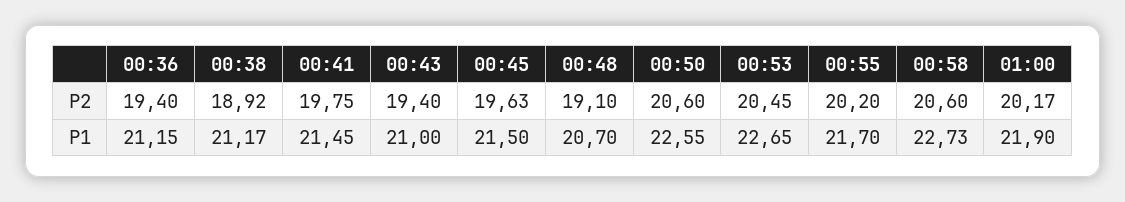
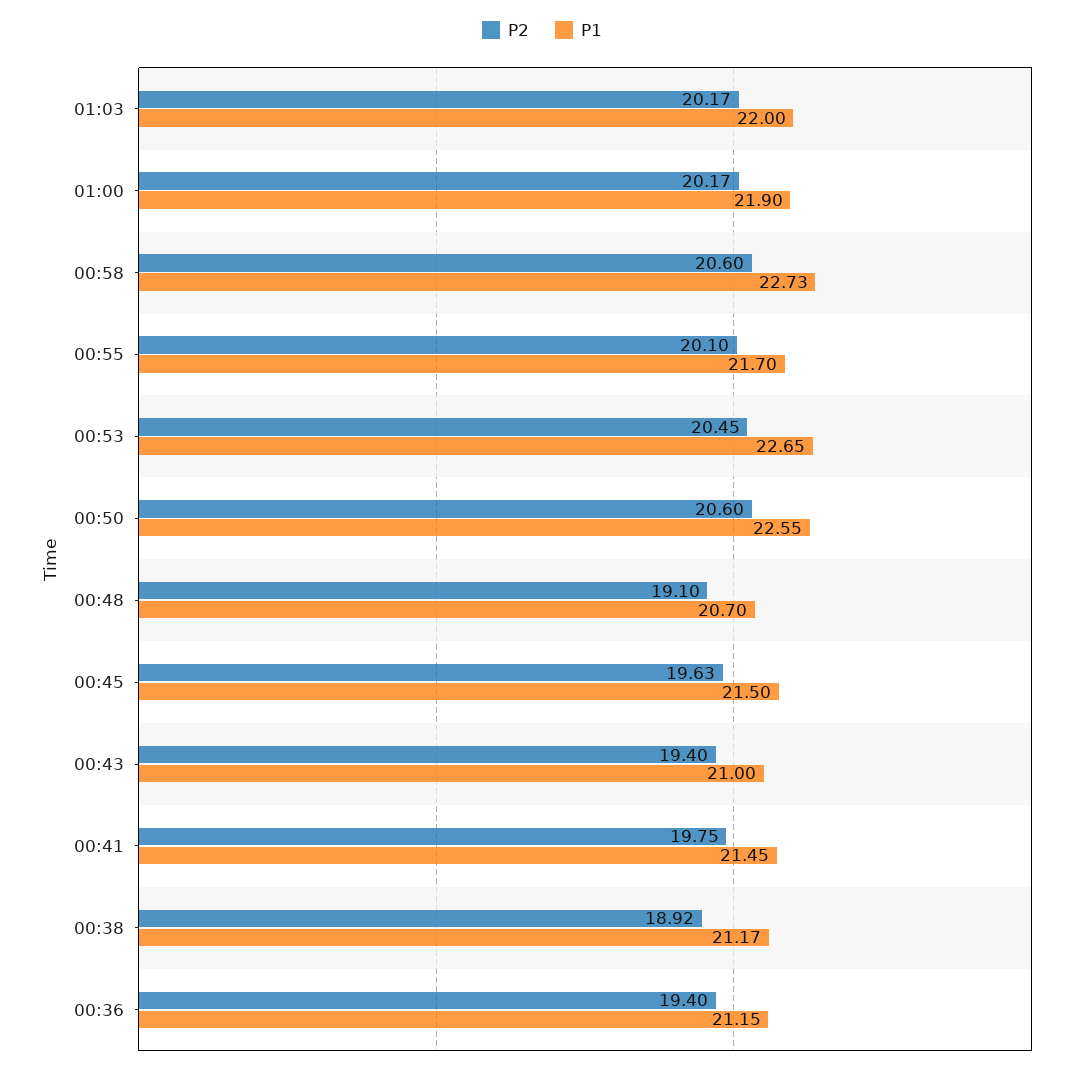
P2, 00:55: 20.2 -> 20.1
P2, 01:03: none -> 20.17
P1, 01:03: none -> 22

